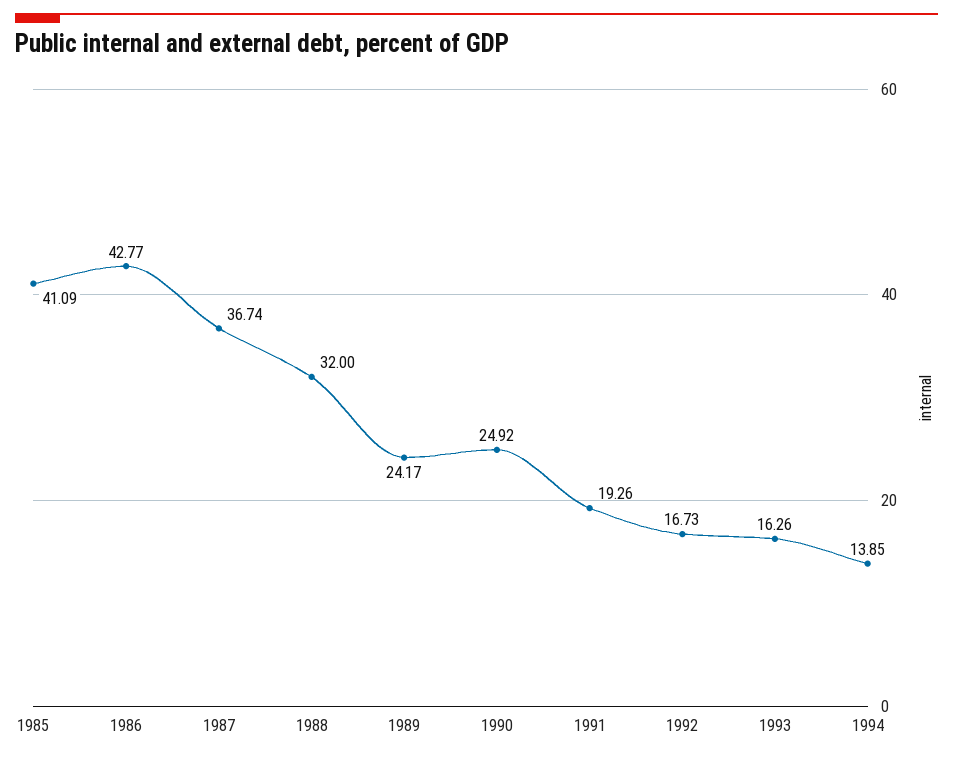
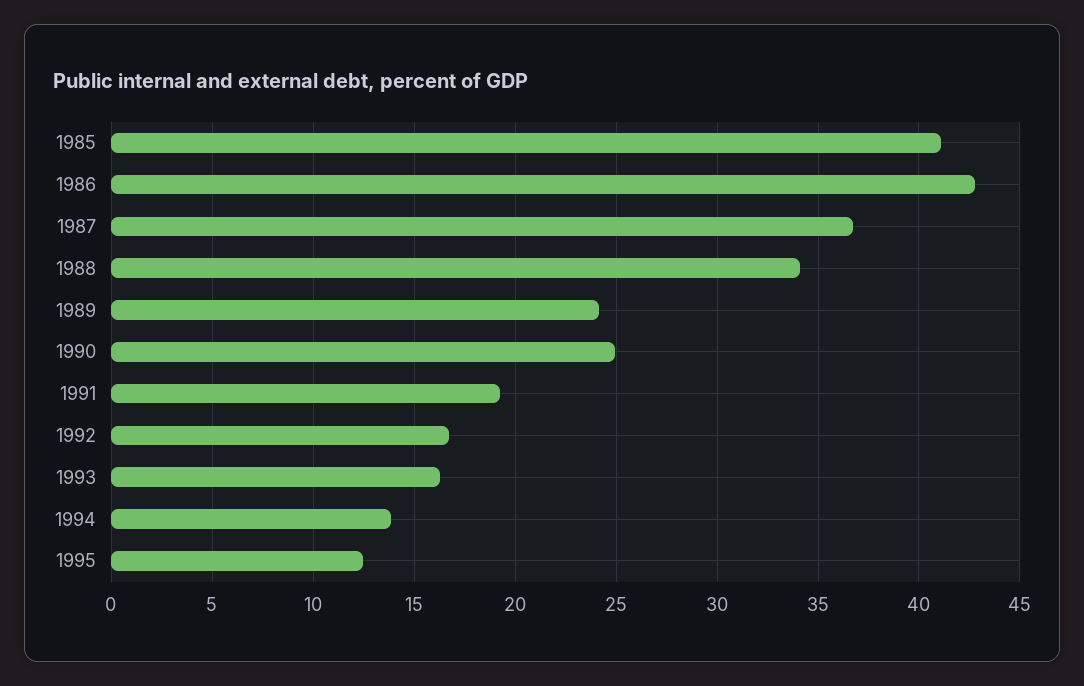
1988: 32 -> 34
1995: none -> 12.5

